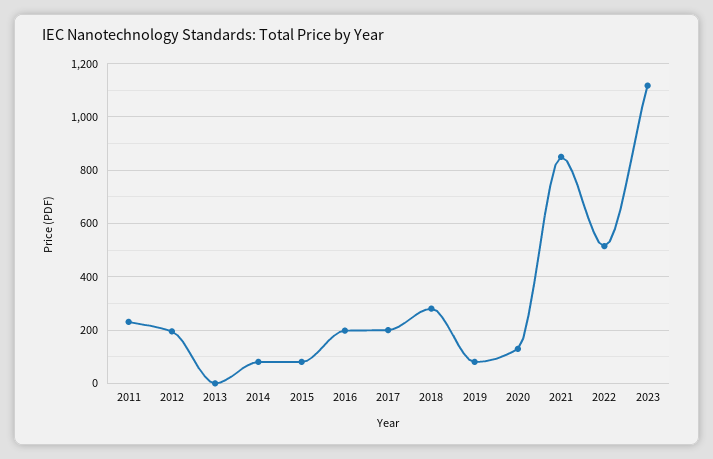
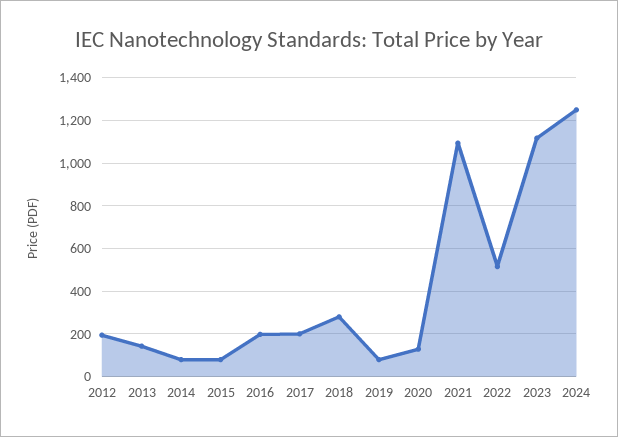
2011: 225 -> none
2013: 0 -> 150
2021: 850 -> 1100
2024: none -> 1250

